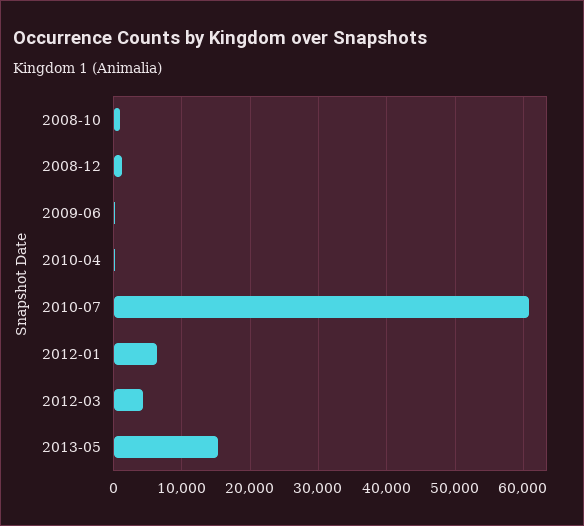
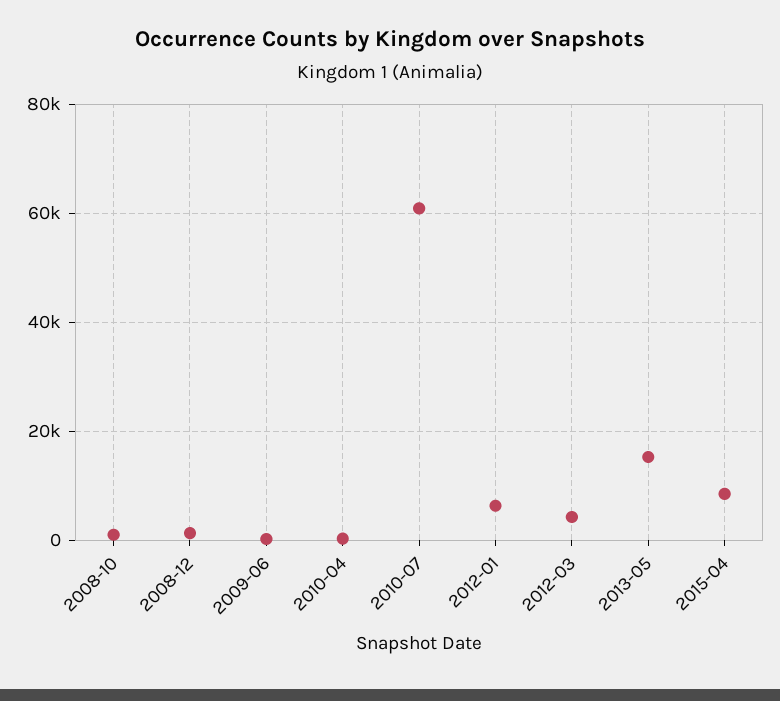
2015-04: none -> 8000

